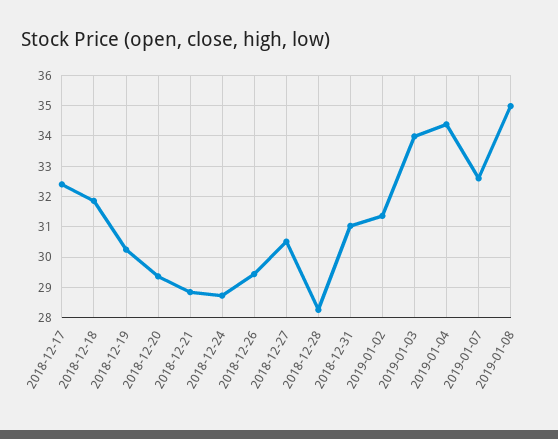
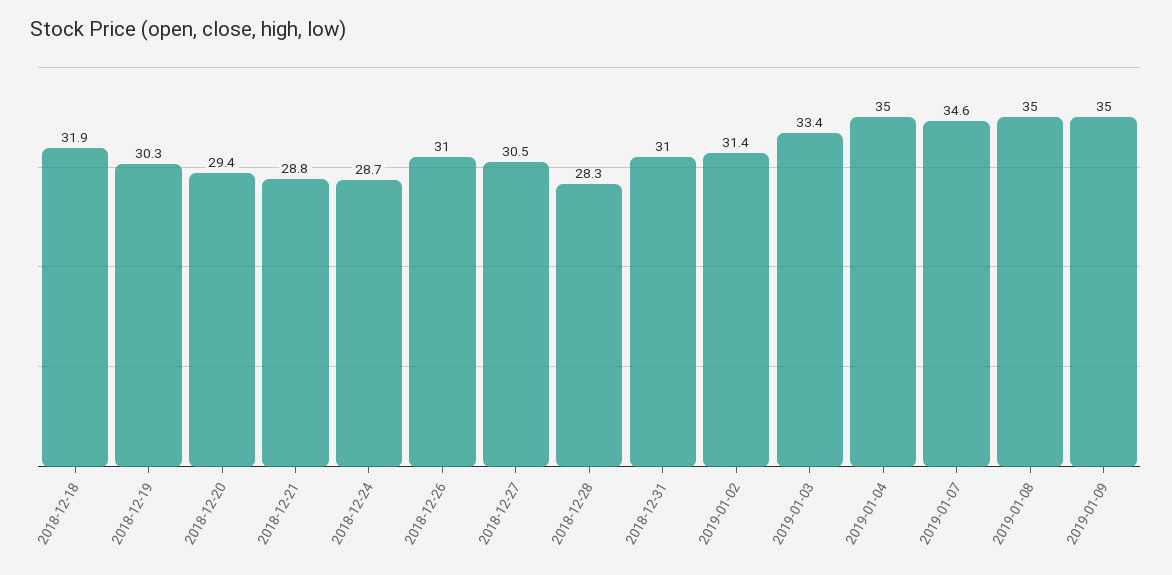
2018-12-17: 32.4 -> none
2018-12-26: 29.4 -> 31
2019-01-03: 34 -> 33.4
2019-01-04: 34.4 -> 35
2019-01-07: 32.6 -> 34.6
2019-01-09: none -> 35

